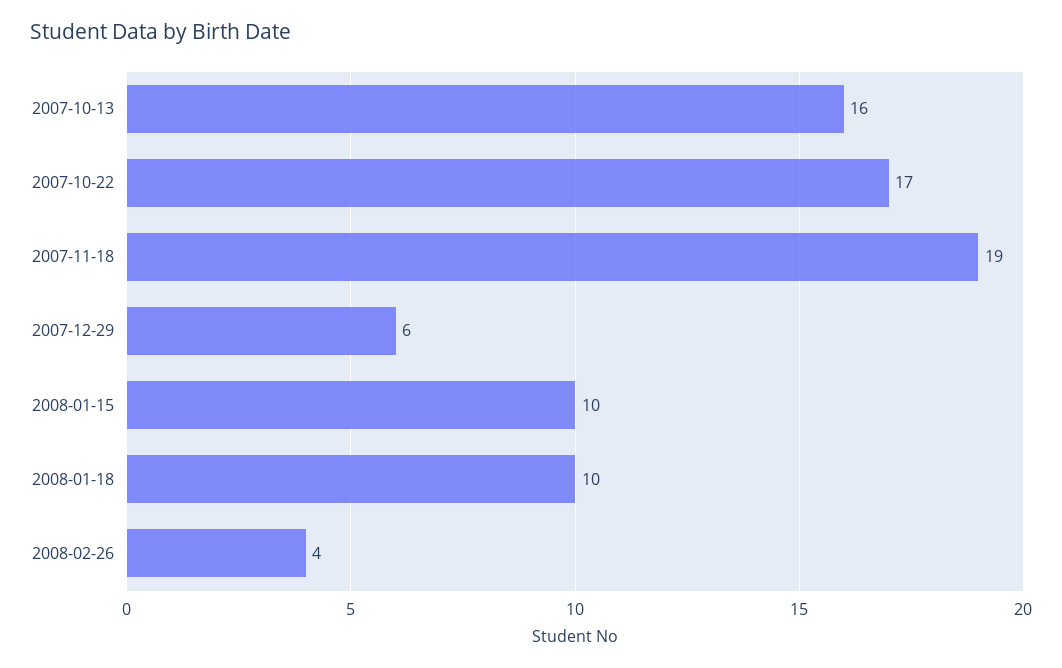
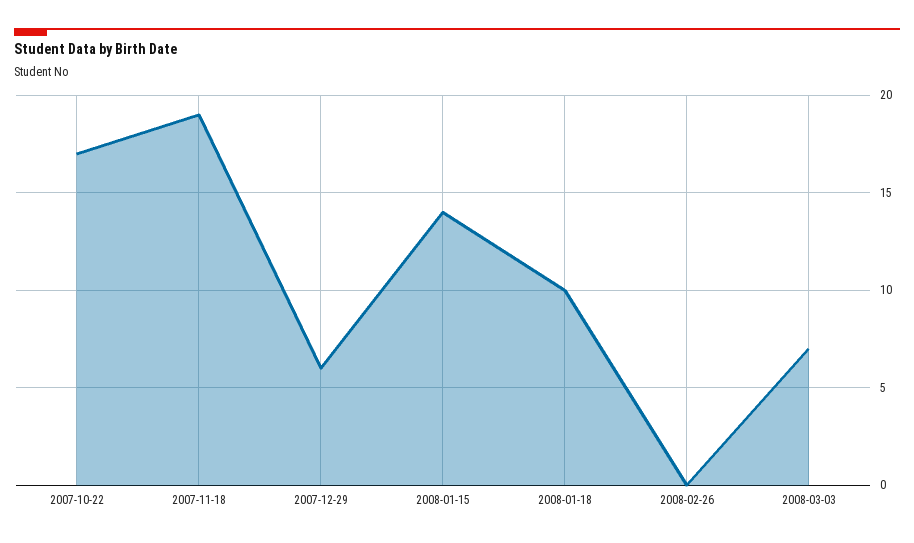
2007-10-13: 16 -> none
2008-01-15: 10 -> 14
2008-02-26: 4 -> 0
2008-03-03: none -> 7

